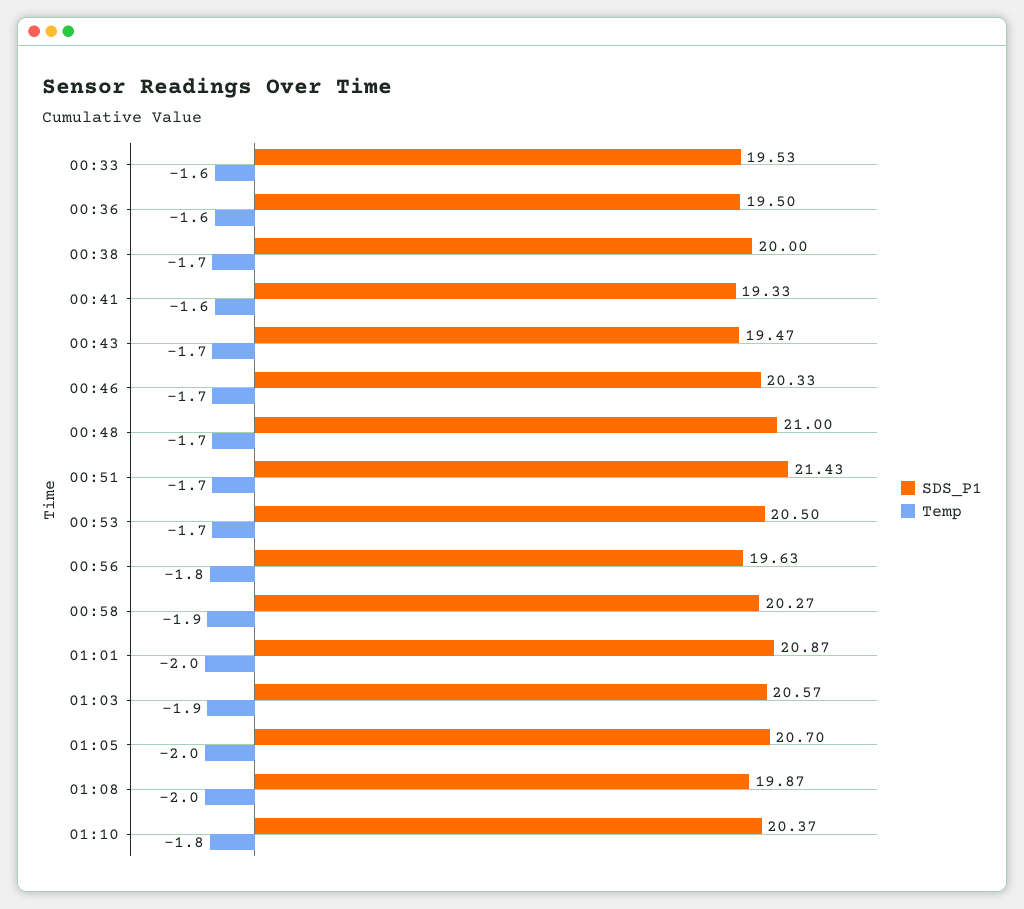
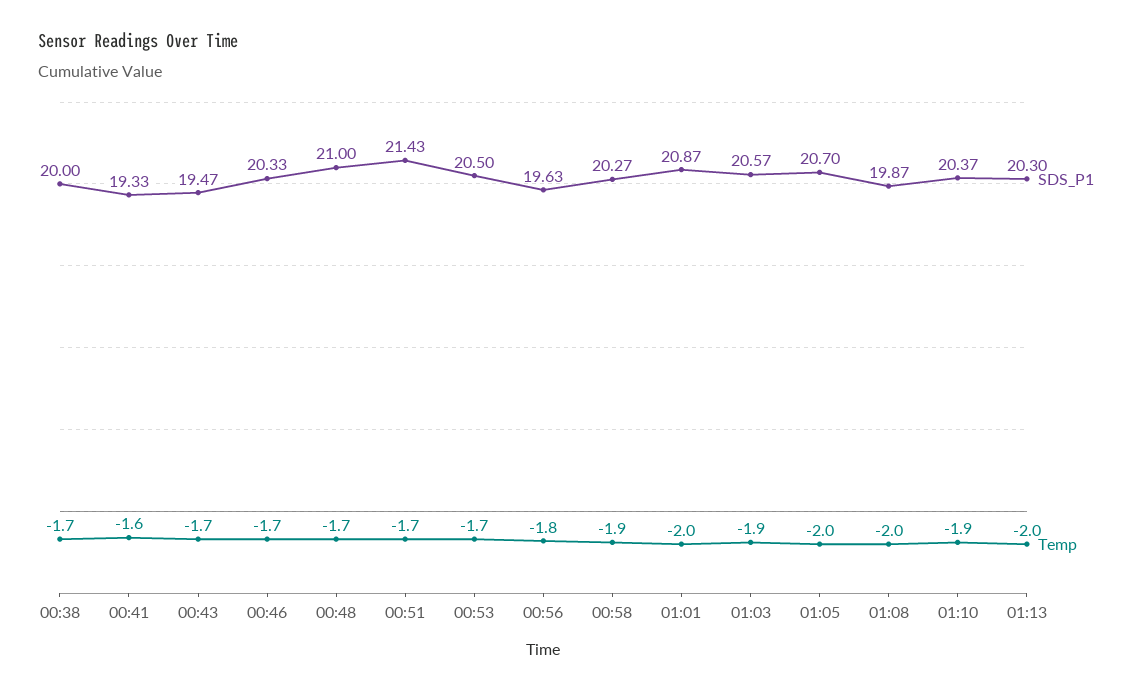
SDS_P1, 00:33: 19.53 -> none
Temp, 00:33: -1.6 -> none
SDS_P1, 00:36: 19.5 -> none
Temp, 00:36: -1.6 -> none
Temp, 01:10: -1.8 -> -1.9
SDS_P1, 01:13: none -> 20.3
Temp, 01:13: none -> -2

